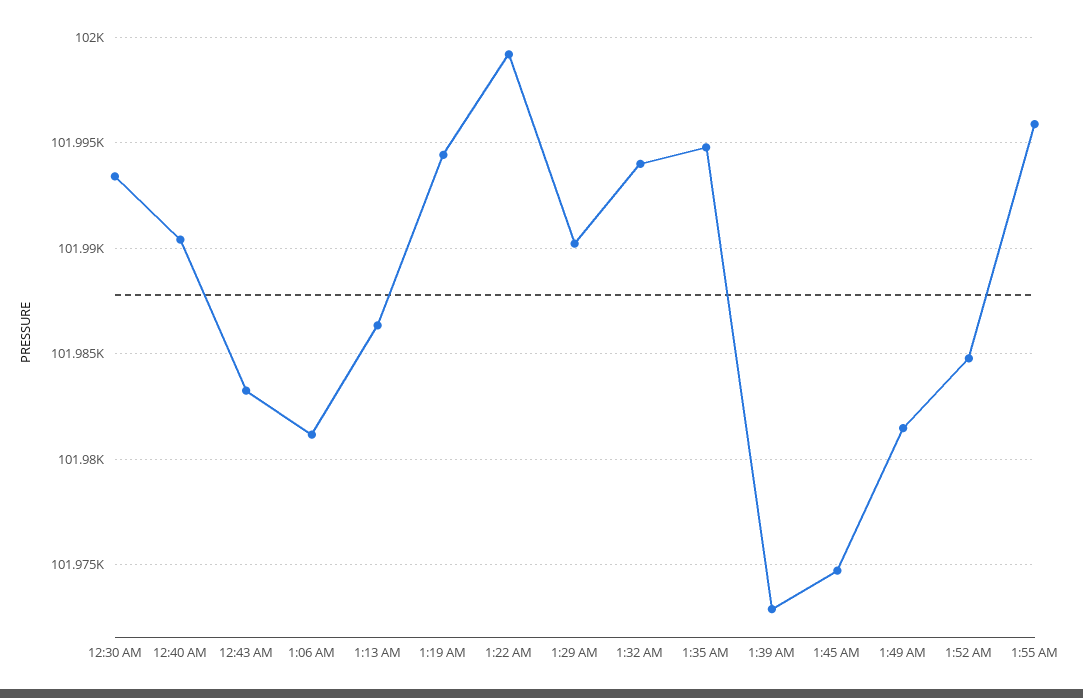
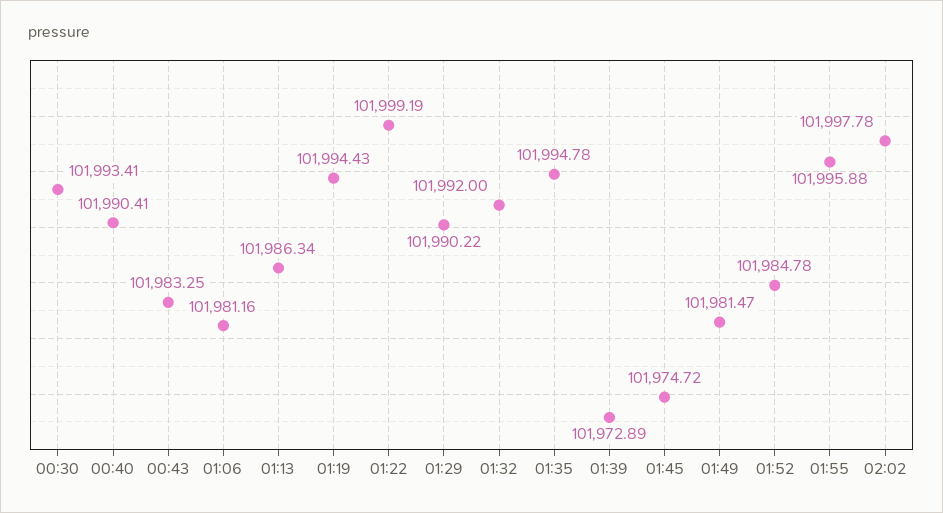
1:32 AM: 101994 -> 101992
02:02: none -> 101997.78

